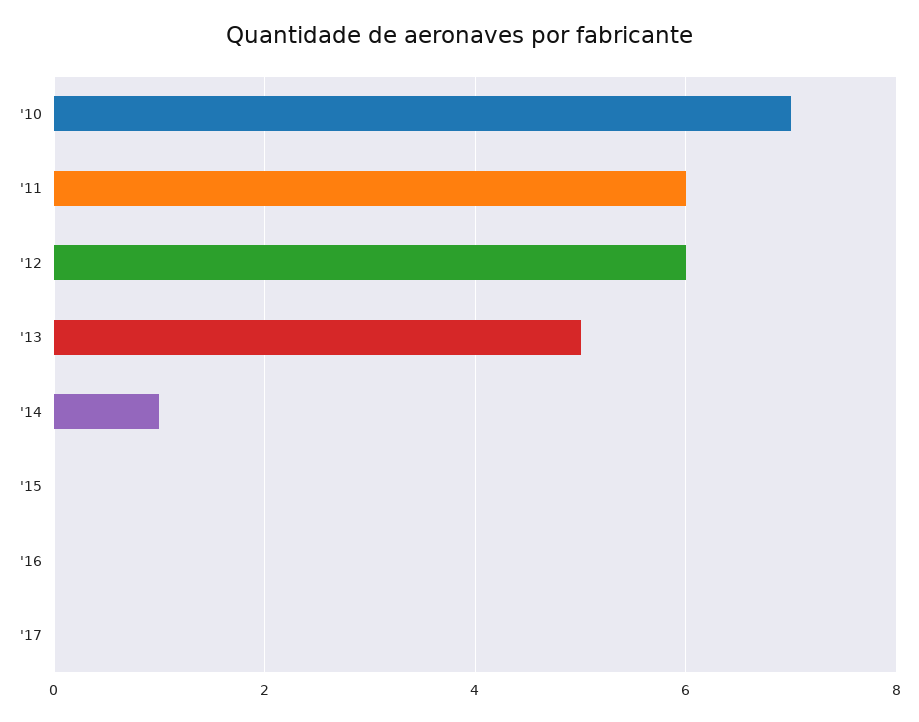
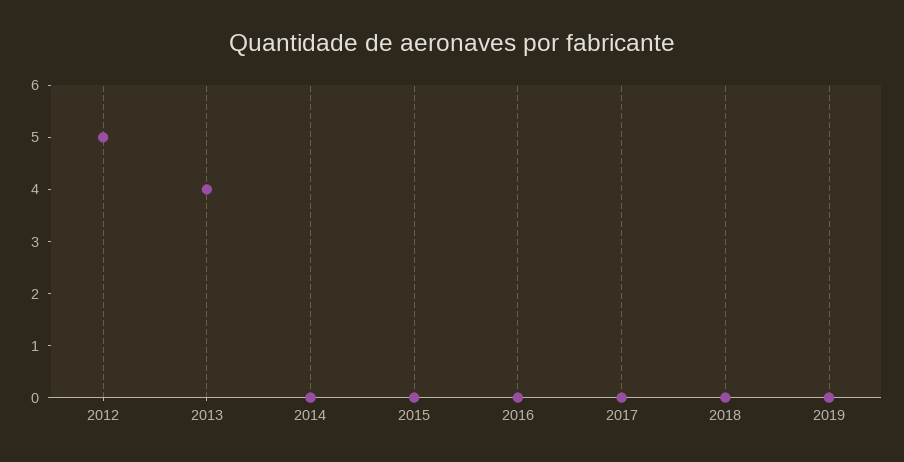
'10: 7 -> none
'11: 6 -> none
'12: 6 -> 5
'13: 5 -> 4
'14: 1 -> 0
2018: none -> 0
2019: none -> 0

